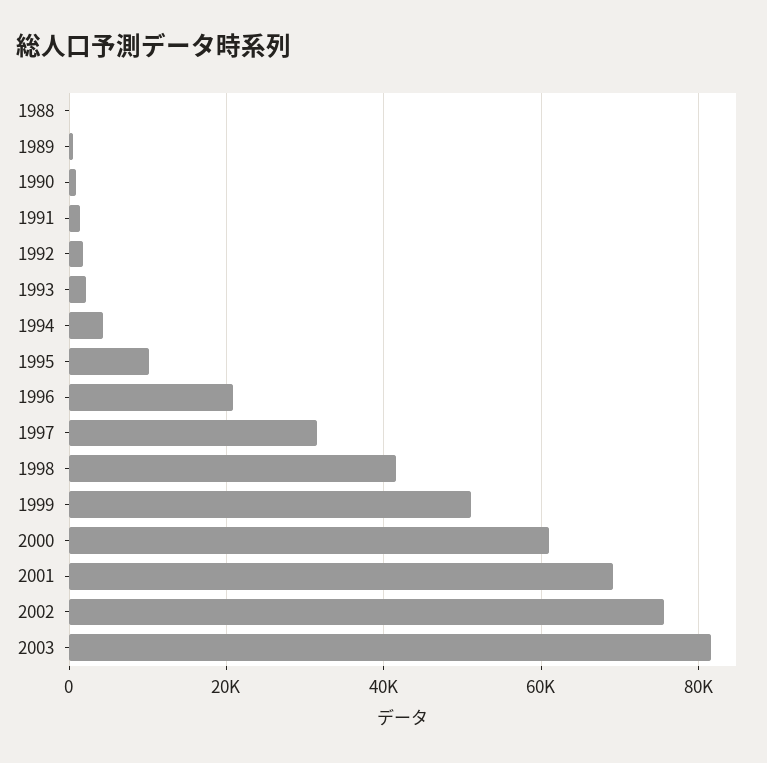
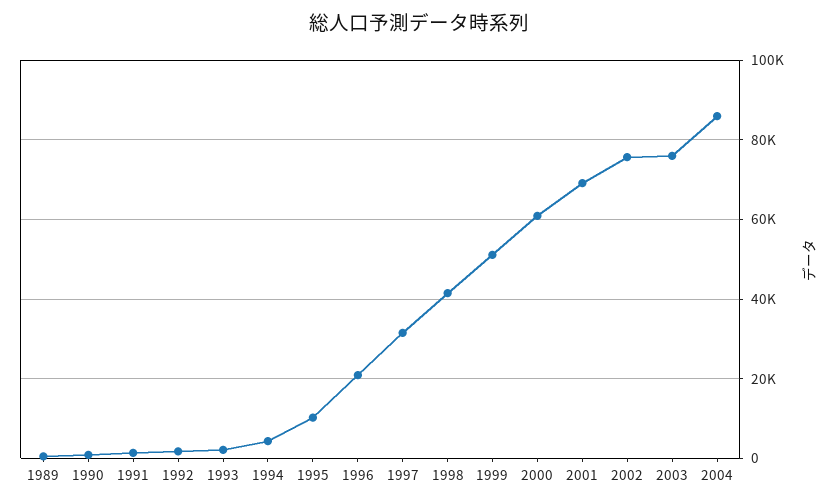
1988: 0 -> none
2003: 82000 -> 76000
2004: none -> 86000

